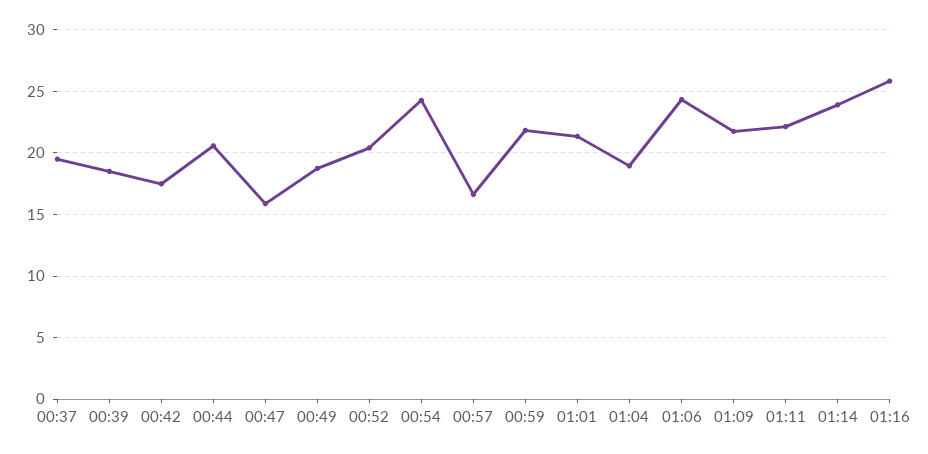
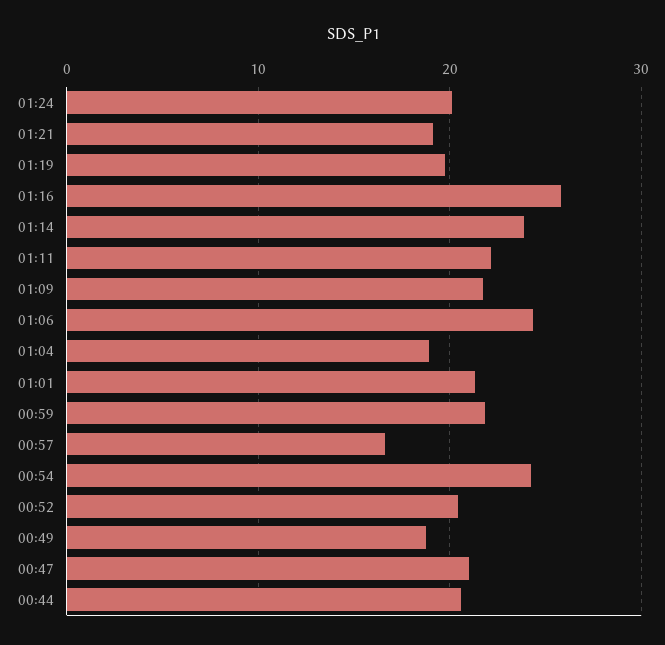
00:37: 19.5 -> none
00:39: 18.5 -> none
00:42: 17.5 -> none
00:47: 16 -> 21
01:24: none -> 20
01:21: none -> 19
01:19: none -> 20

